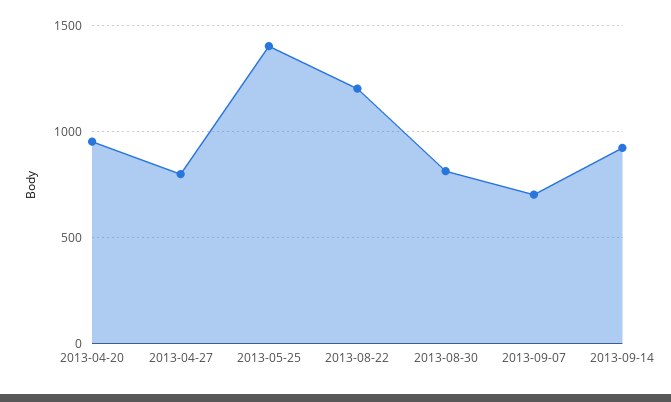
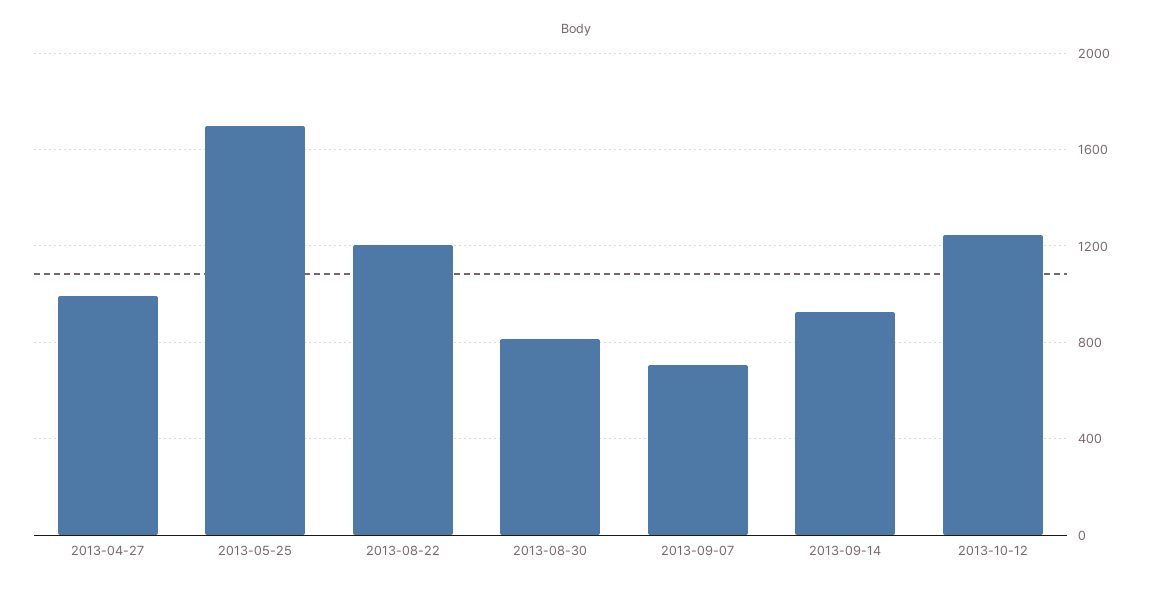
2013-04-20: 950 -> none
2013-04-27: 800 -> 1000
2013-05-25: 1400 -> 1700
2013-10-12: none -> 1250

